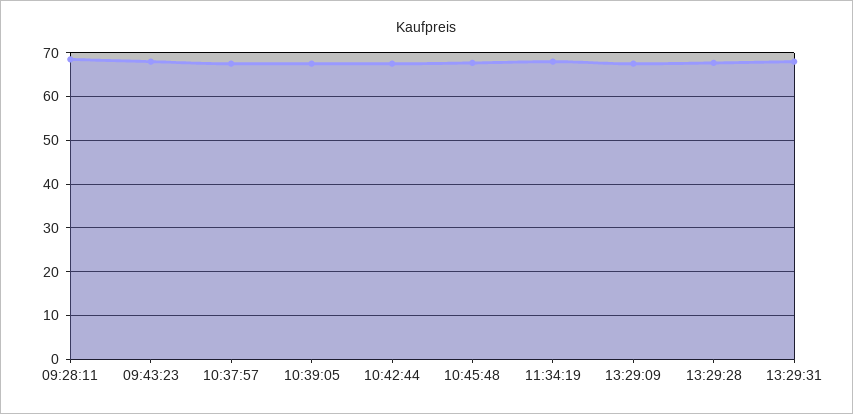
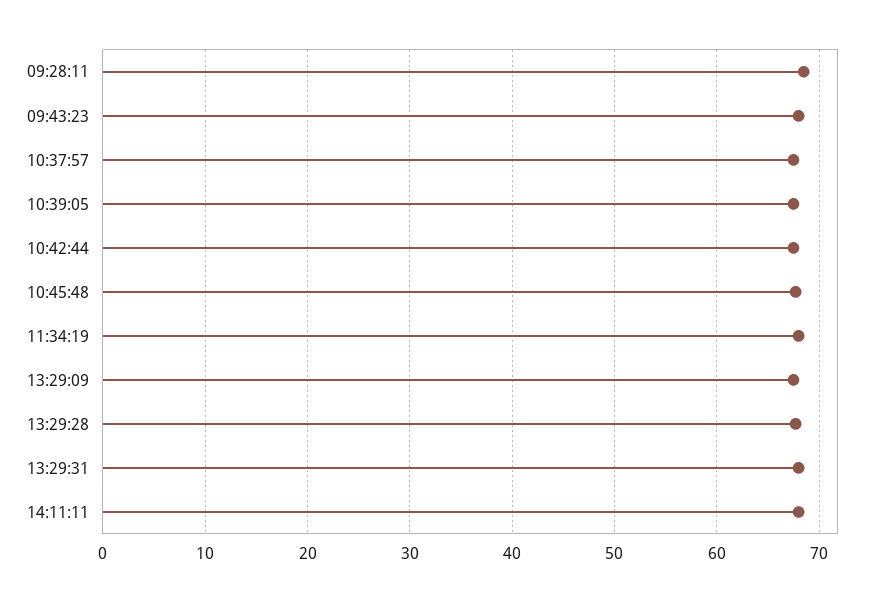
14:11:11: none -> 68

